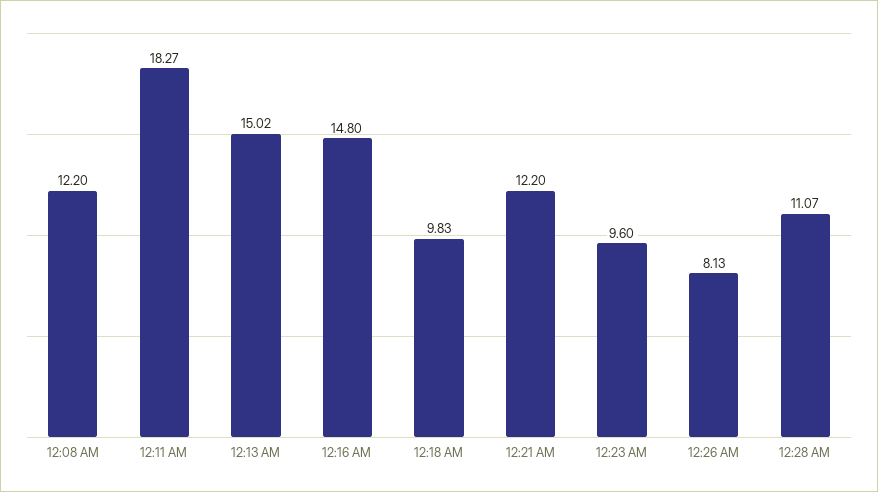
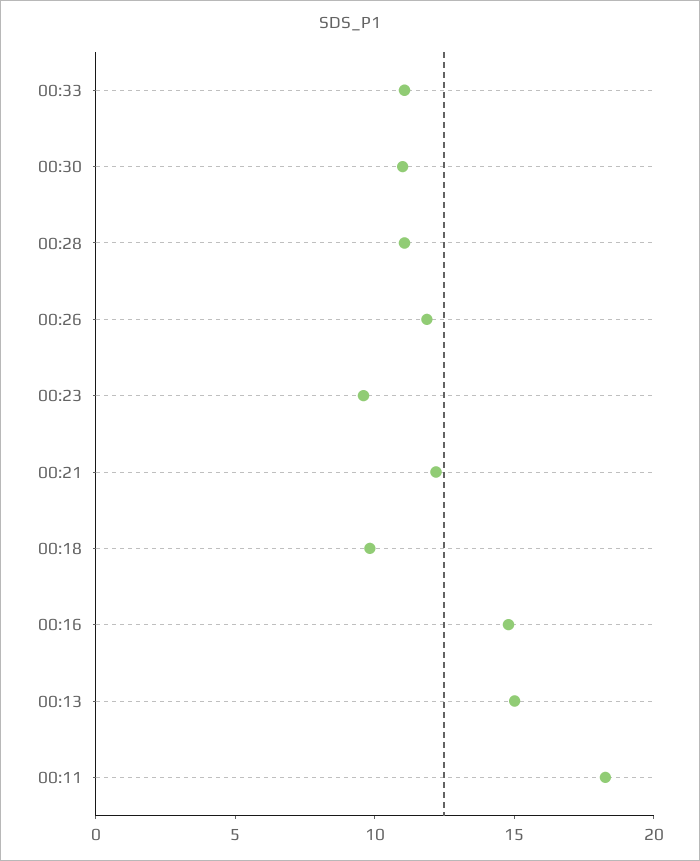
12:08 AM: 12.2 -> none
12:26 AM: 8.13 -> 12
00:33: none -> 11
00:30: none -> 11

